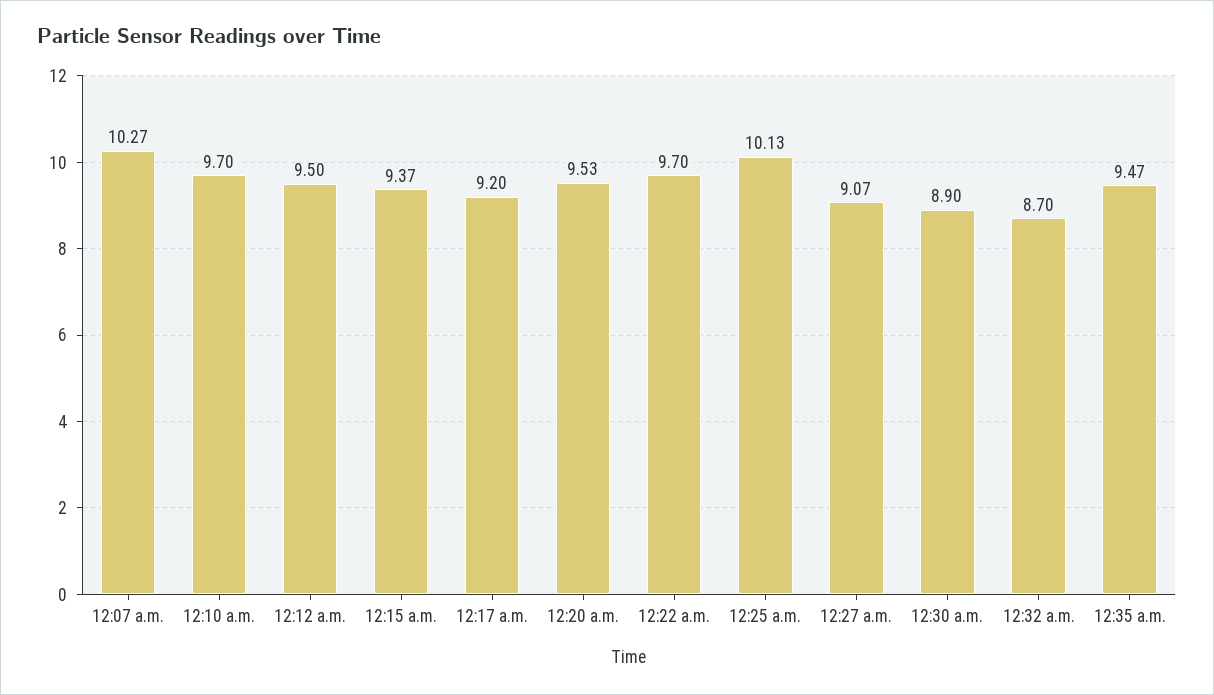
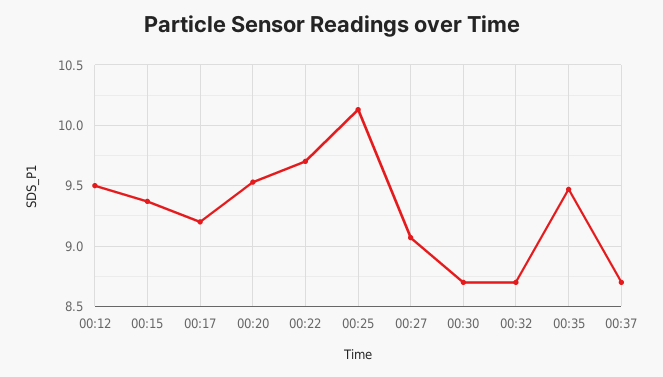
12:07 a.m.: 10.27 -> none
12:10 a.m.: 9.7 -> none
12:30 a.m.: 8.9 -> 8.7
00:37: none -> 8.7

